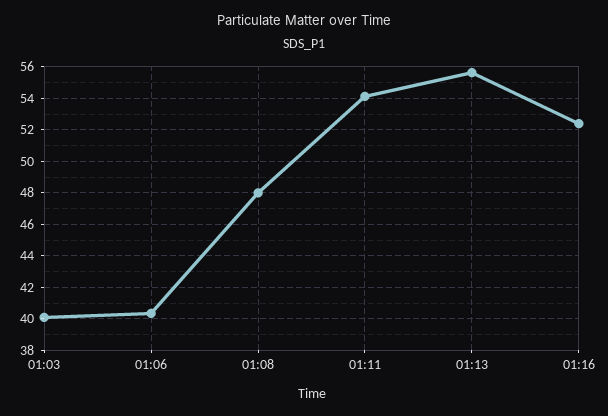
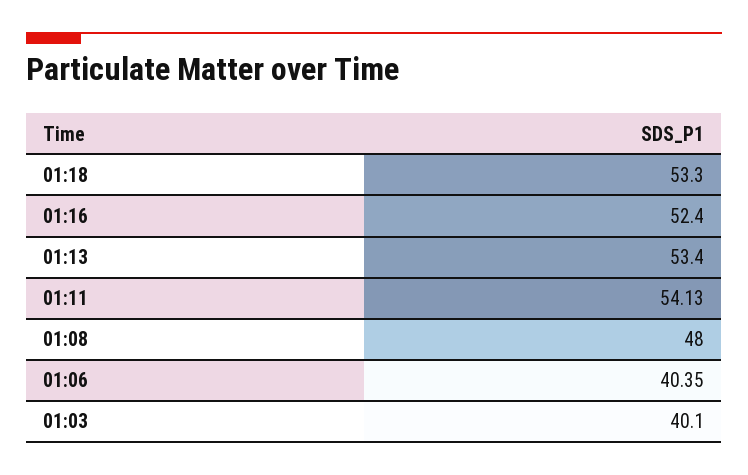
01:13: 55.5 -> 53.4
01:18: none -> 53.3

